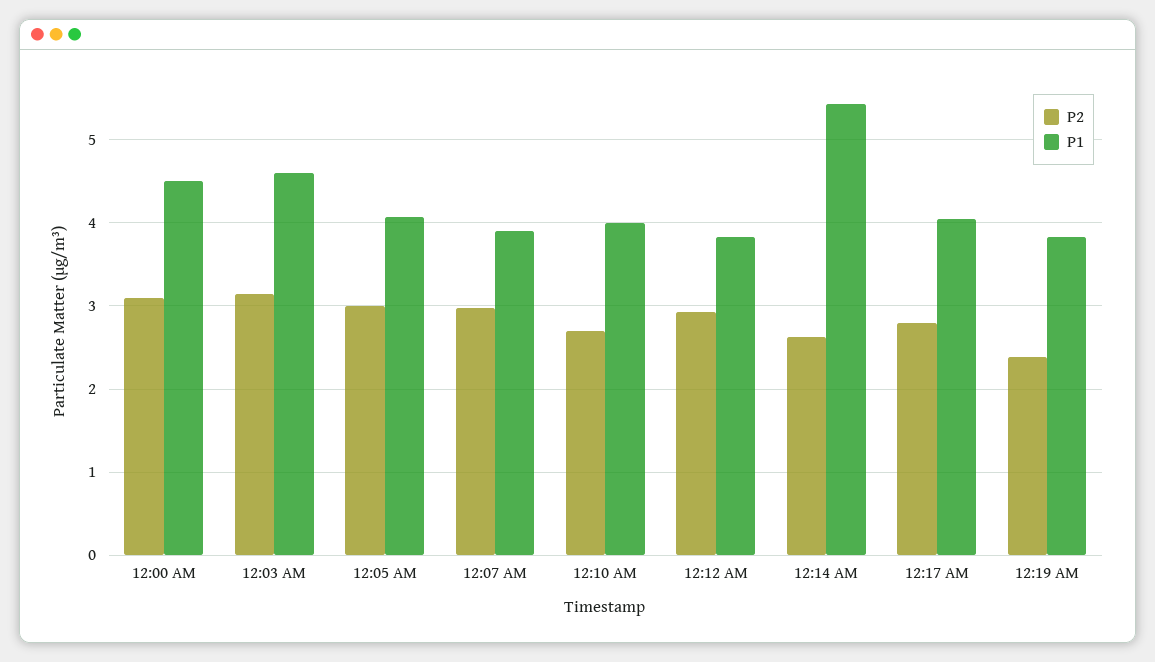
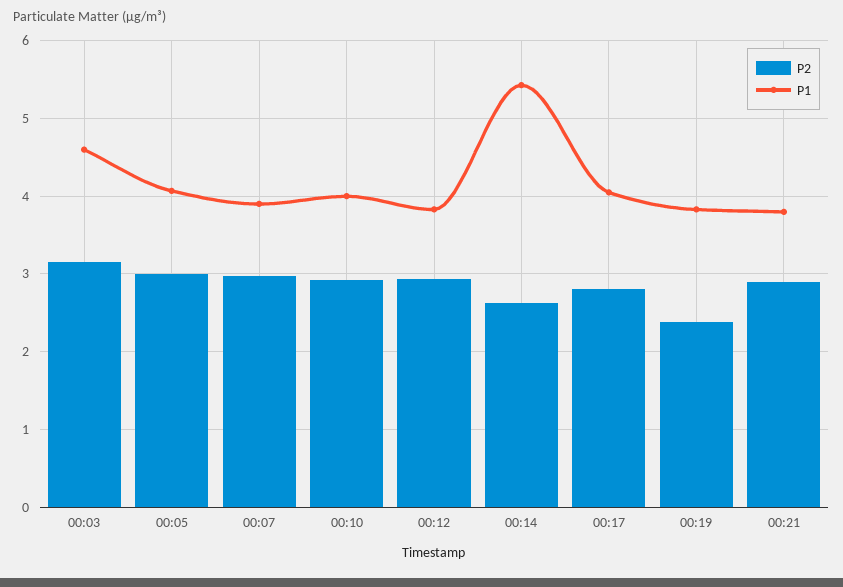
P2, 12:00 AM: 3.1 -> none
P1, 12:00 AM: 4.5 -> none
P2, 12:10 AM: 2.7 -> 2.9
P2, 00:21: none -> 2.9
P1, 00:21: none -> 3.8

